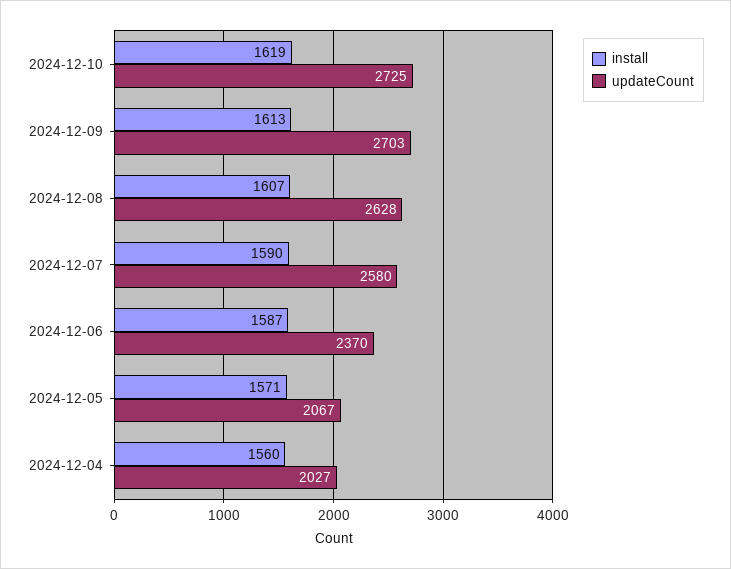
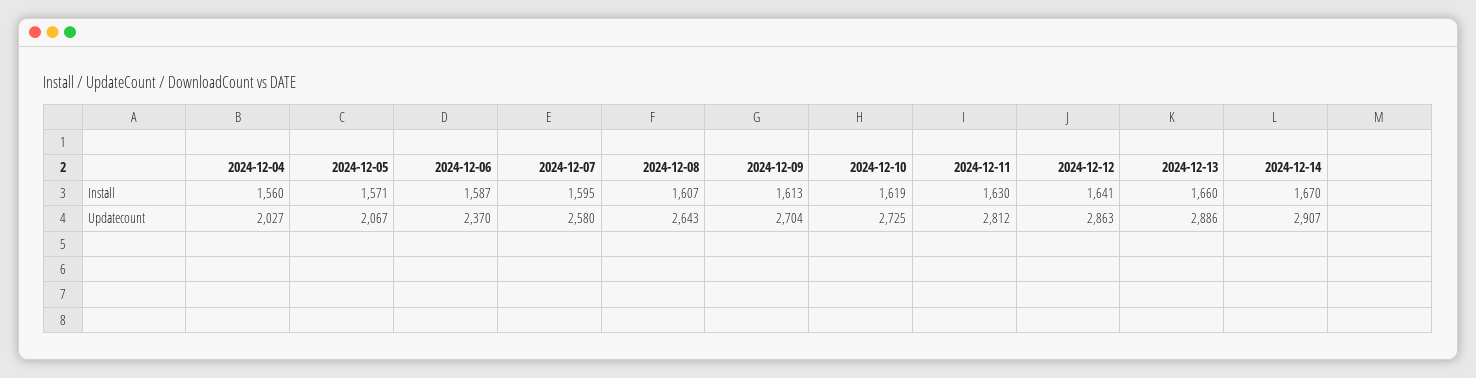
updateCount, 2024-12-09: 2703 -> 2704
updateCount, 2024-12-08: 2628 -> 2643
install, 2024-12-07: 1590 -> 1595
install, 2024-12-11: none -> 1630
install, 2024-12-12: none -> 1641
install, 2024-12-13: none -> 1660
install, 2024-12-14: none -> 1670
updateCount, 2024-12-11: none -> 2812
updateCount, 2024-12-12: none -> 2863
updateCount, 2024-12-13: none -> 2886
updateCount, 2024-12-14: none -> 2907

